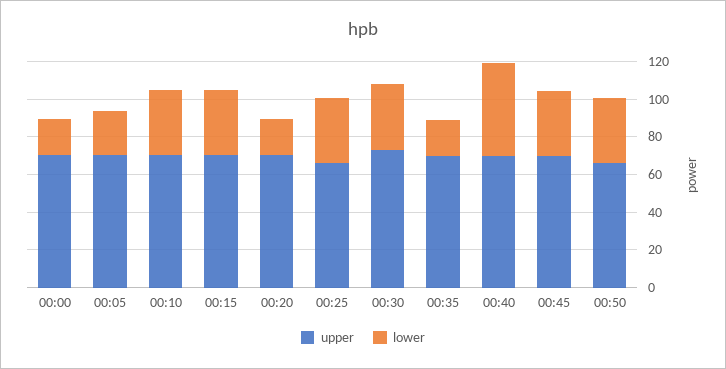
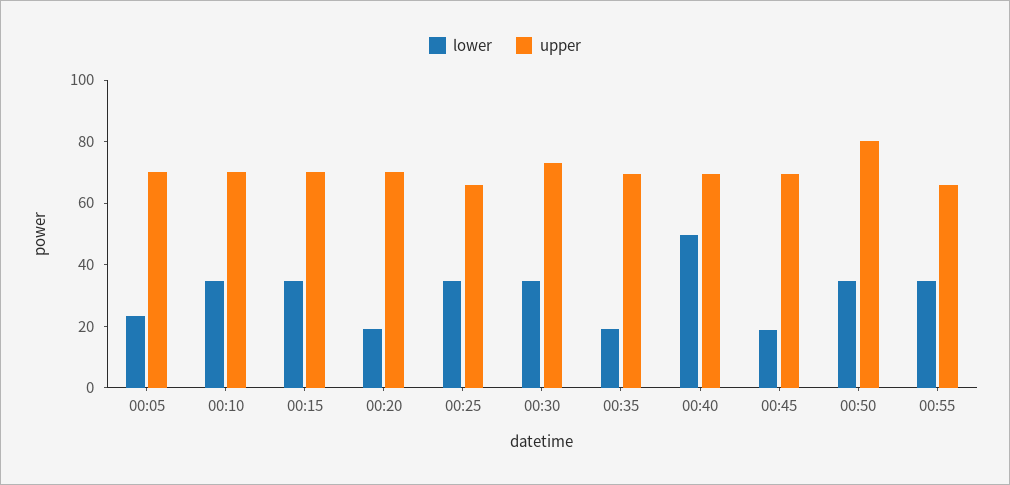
upper, 00:00: 70 -> none
lower, 00:00: 20 -> none
lower, 00:45: 35 -> 20
upper, 00:50: 65 -> 80
lower, 00:55: none -> 35
upper, 00:55: none -> 65

